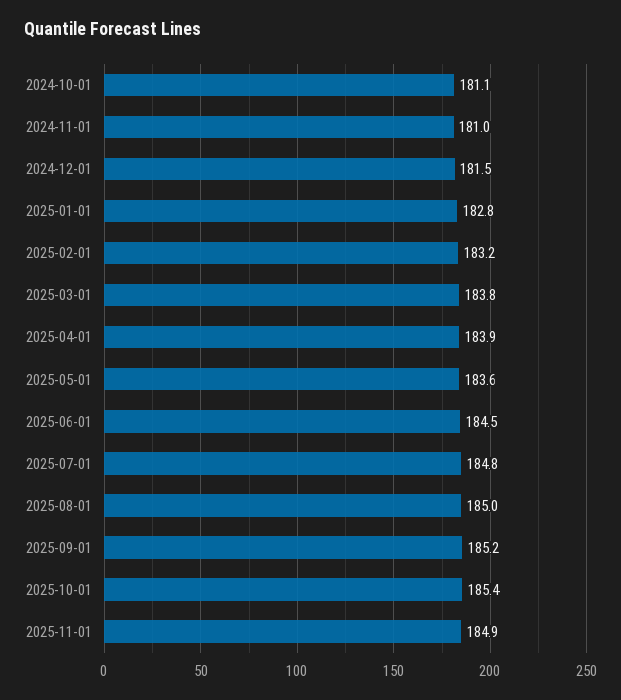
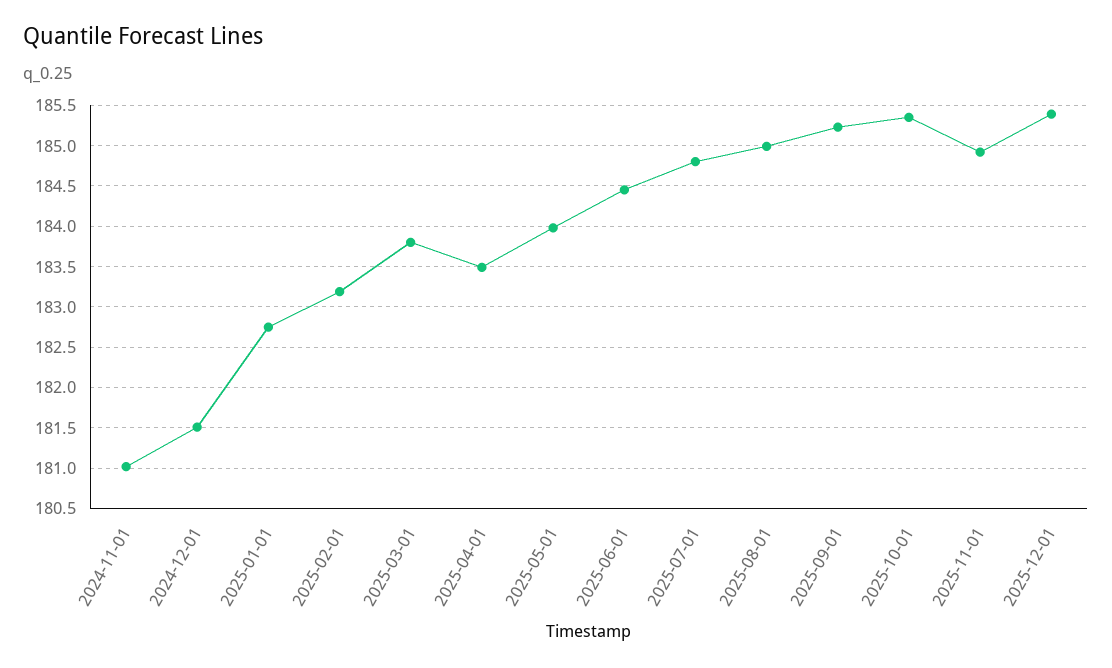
2024-10-01: 181.1 -> none
2025-04-01: 183.9 -> 183.5
2025-05-01: 183.6 -> 184
2025-12-01: none -> 185.4

